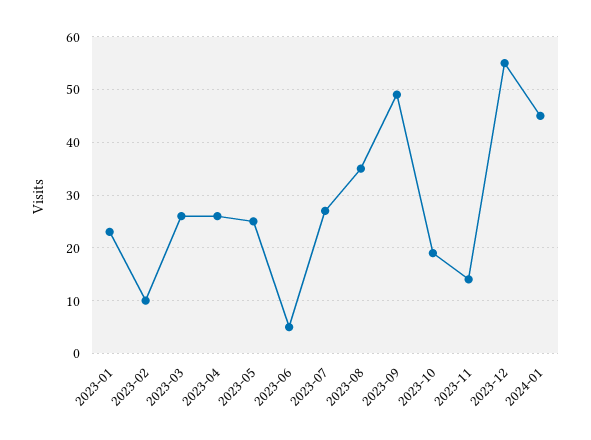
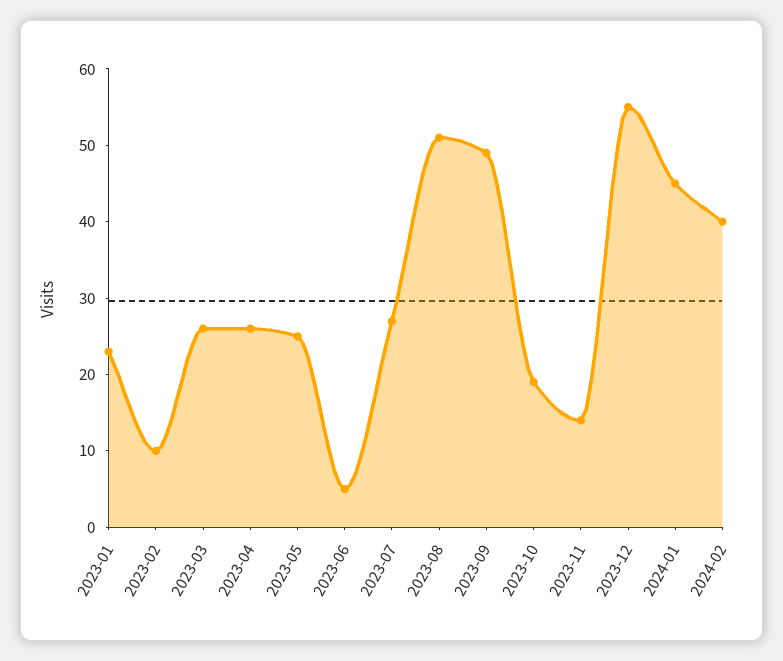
2023-08: 35 -> 50
2024-02: none -> 40

